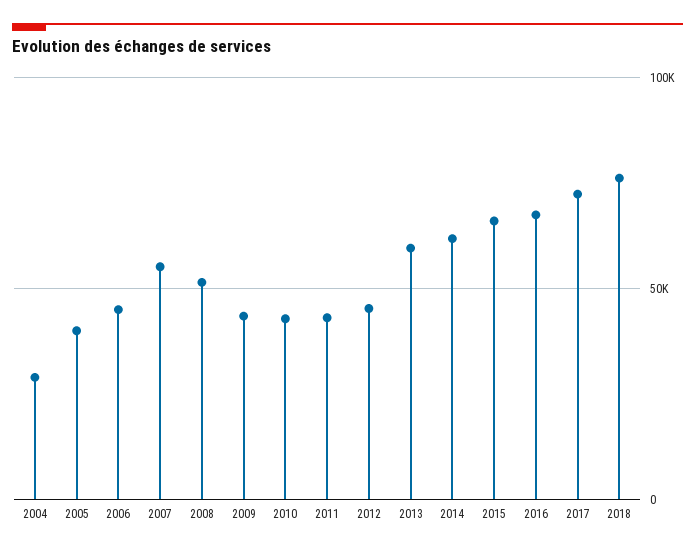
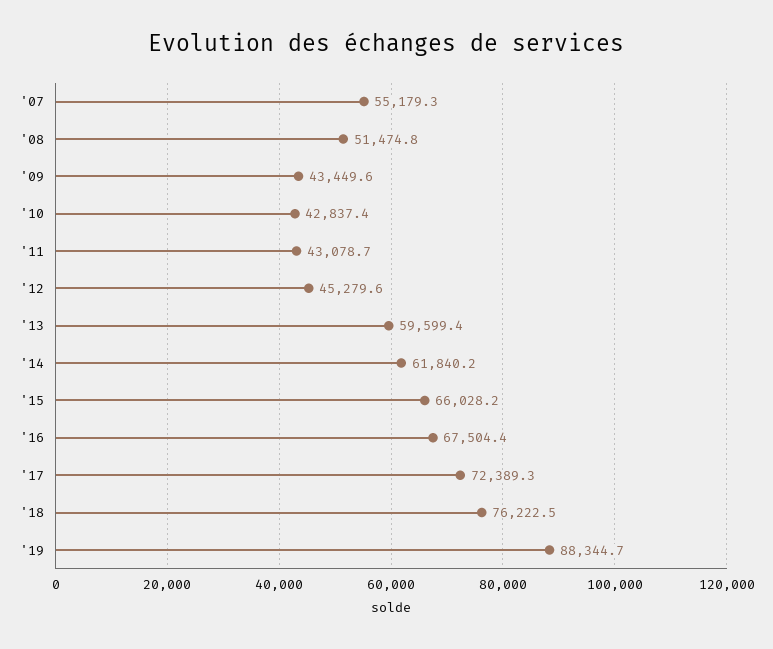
2004: 30000 -> none
2005: 40000 -> none
2006: 45000 -> none
'19: none -> 88344.7

